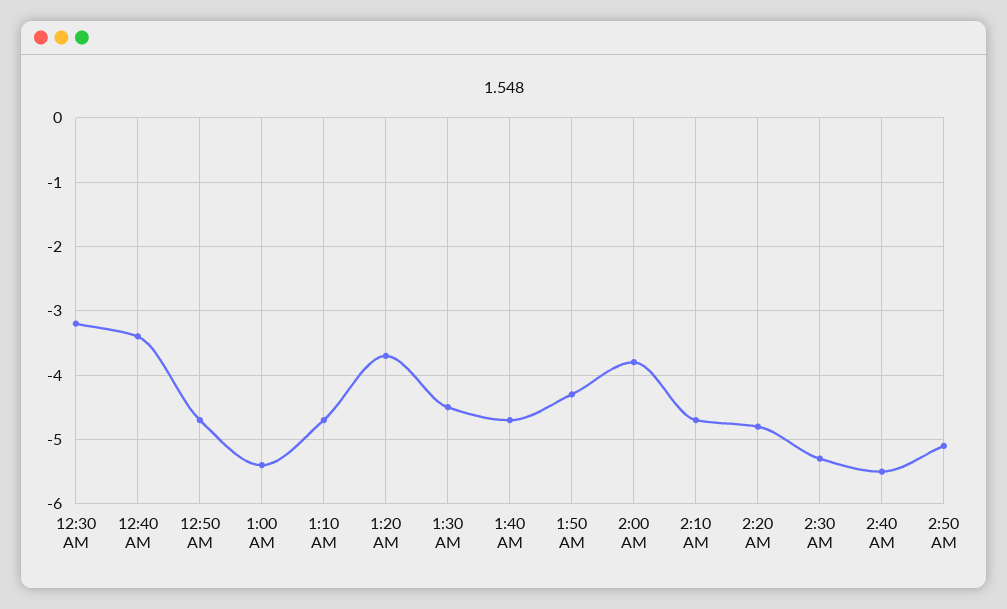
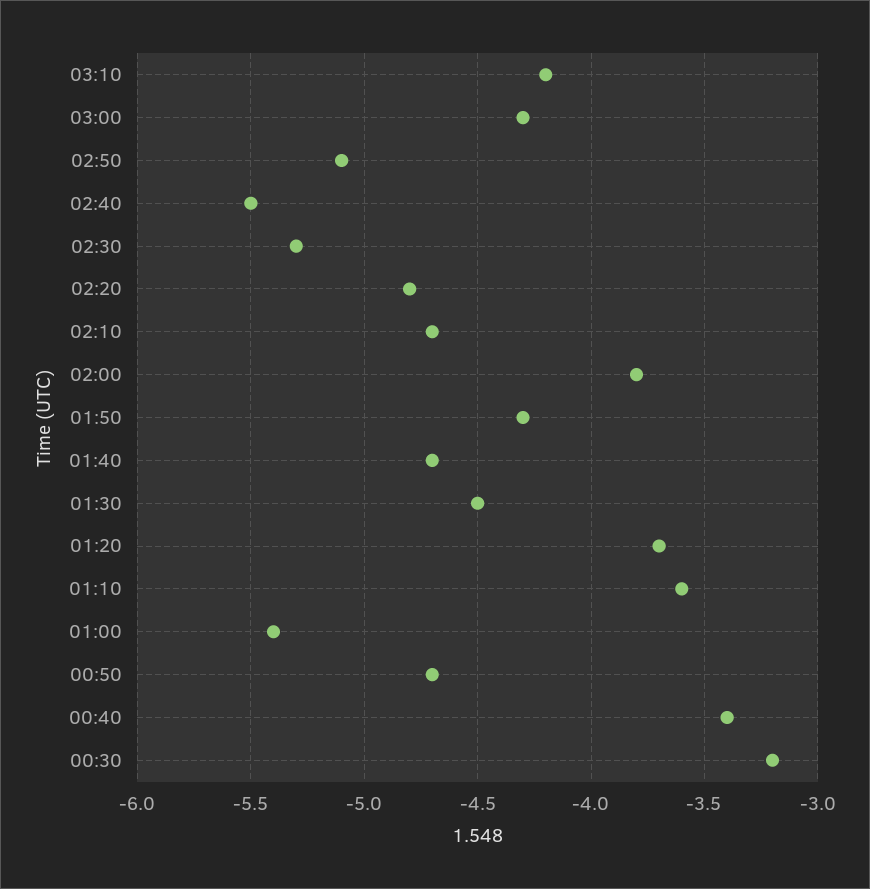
1:10 AM: -4.7 -> -3.6
03:10: none -> -4.2
03:00: none -> -4.3

